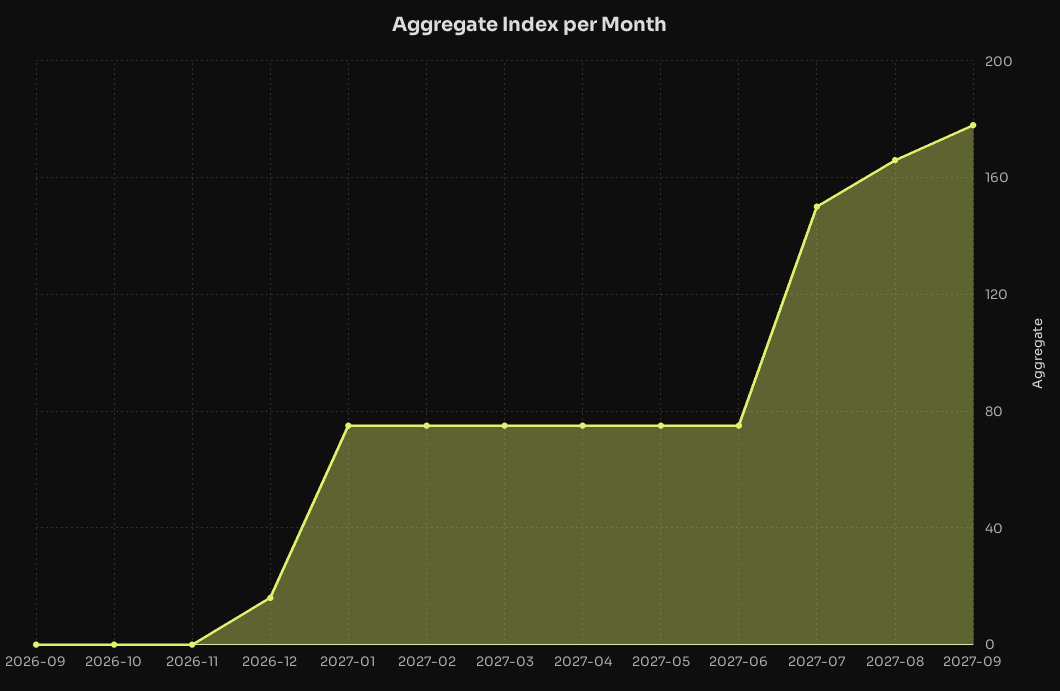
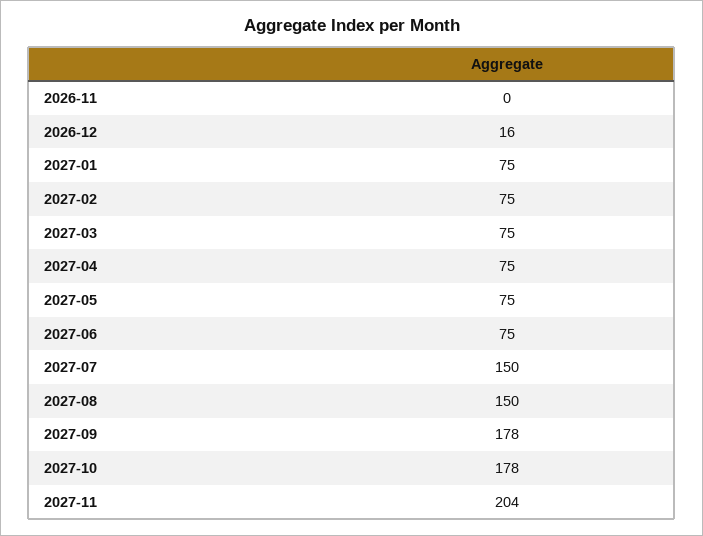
2026-09: 0 -> none
2026-10: 0 -> none
2027-08: 165 -> 150
2027-10: none -> 178
2027-11: none -> 204

